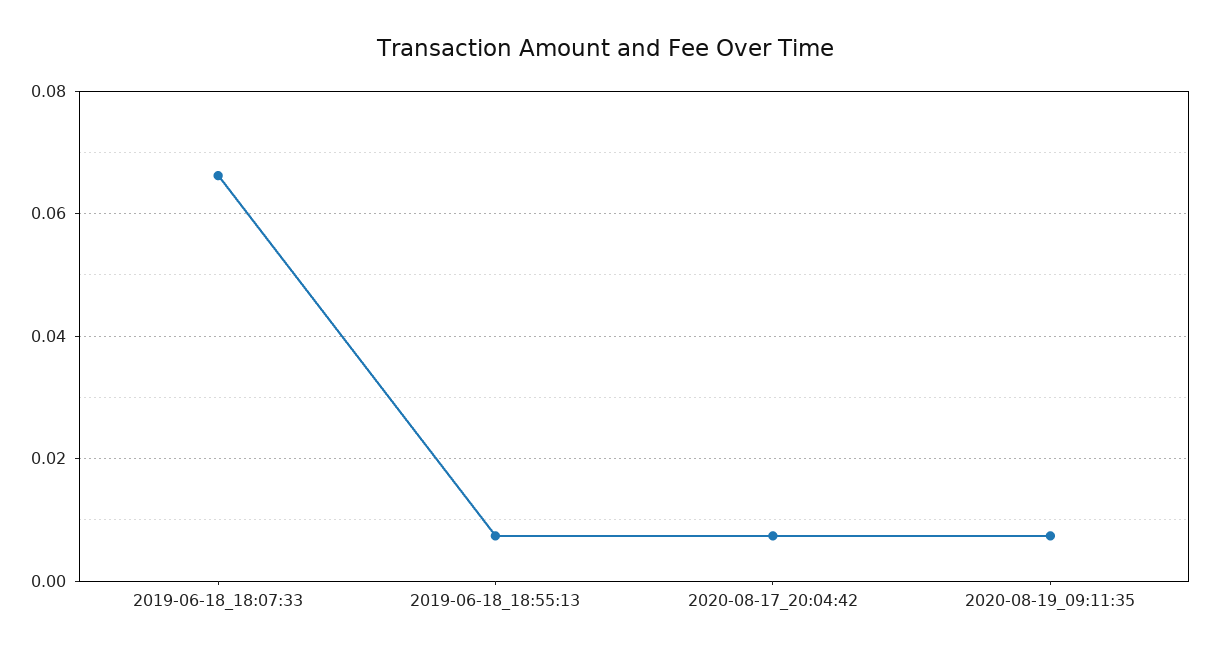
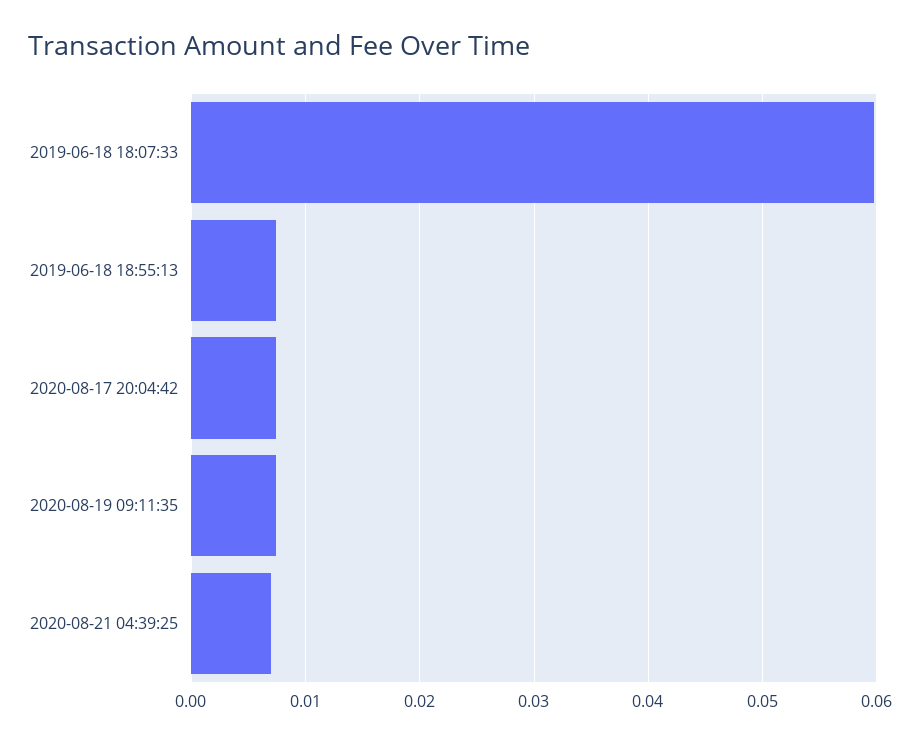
2019-06-18_18:07:33: 0.066 -> 0.06
2020-08-21 04:39:25: none -> 0.007

